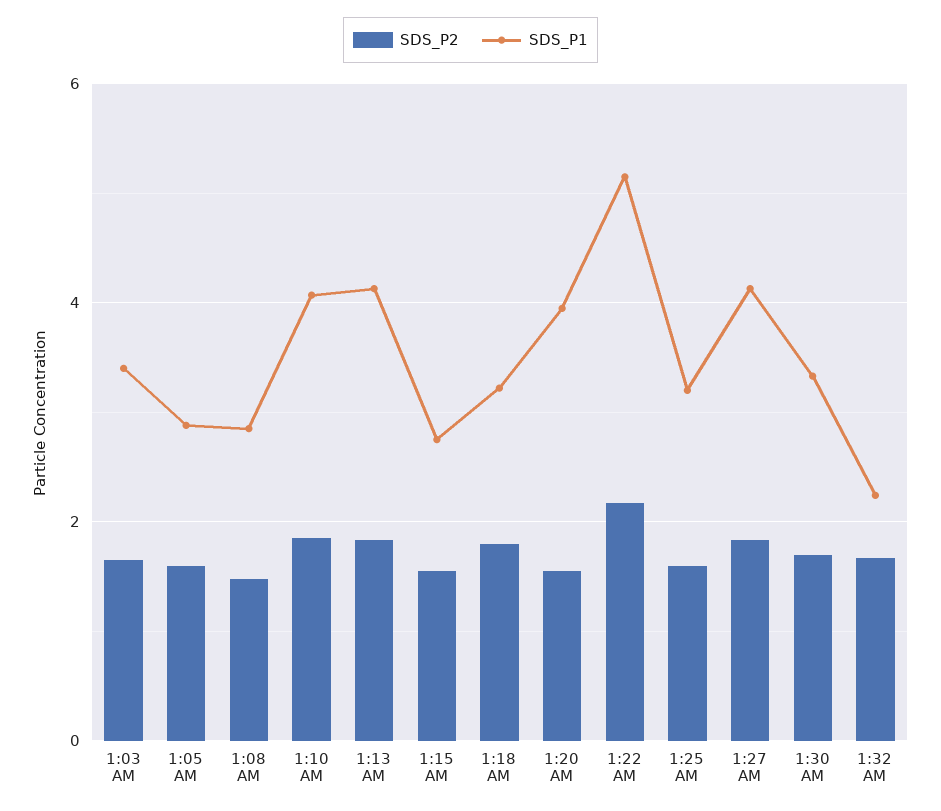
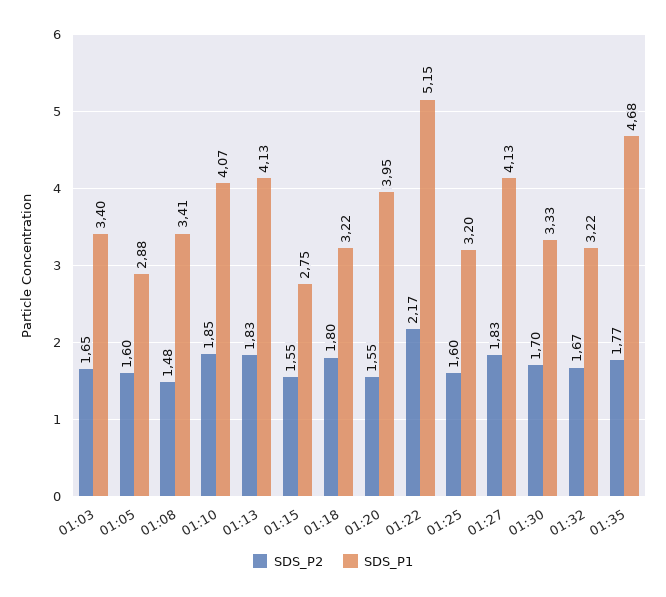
SDS_P1, 1:08 AM: 2.8 -> 3.41
SDS_P1, 1:32 AM: 2.2 -> 3.22
SDS_P2, 01:35: none -> 1.77
SDS_P1, 01:35: none -> 4.68

